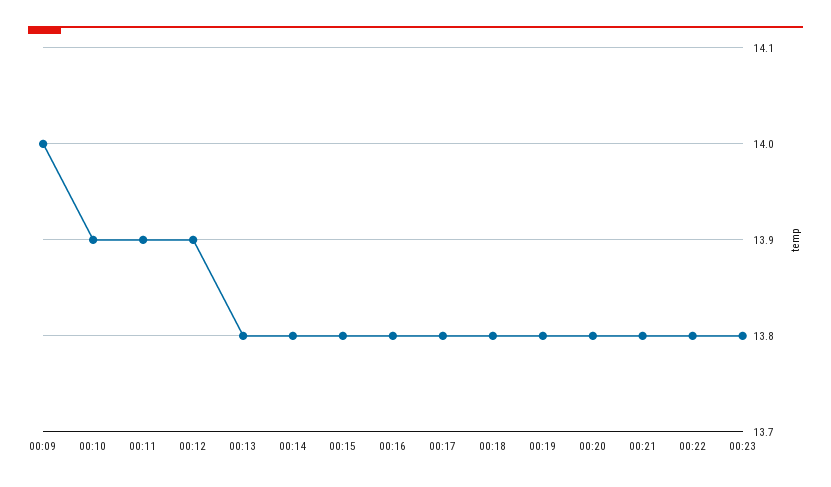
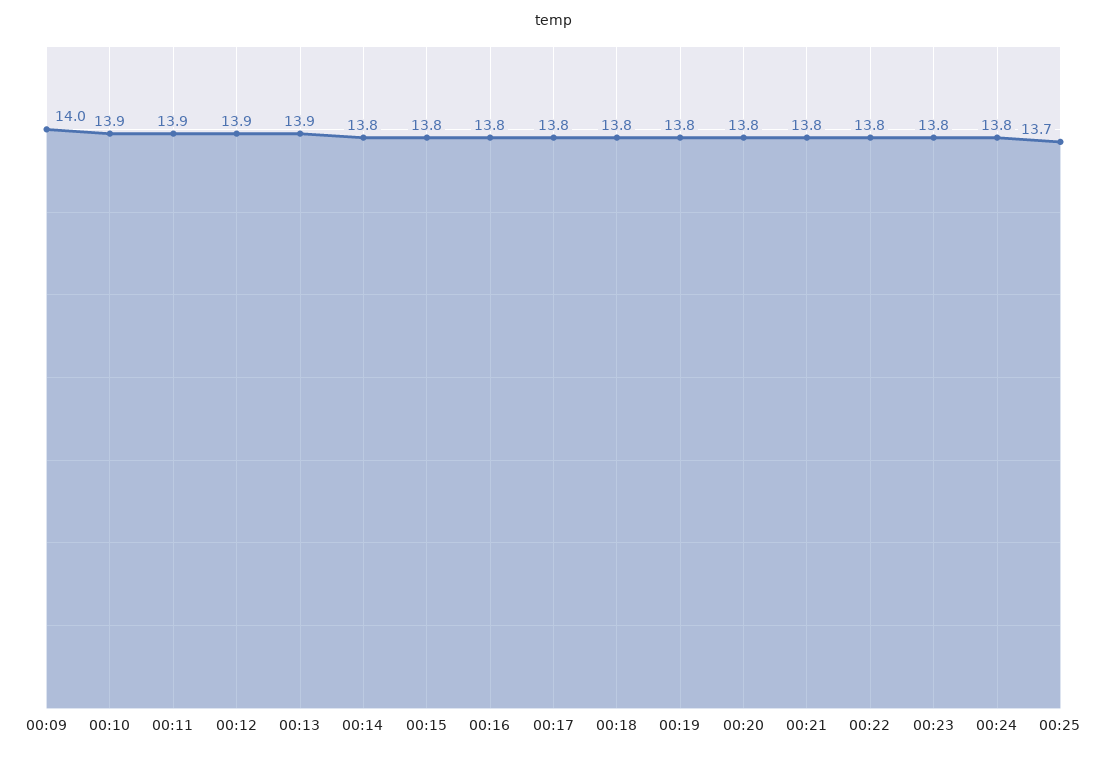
00:13: 13.8 -> 13.9
00:24: none -> 13.8
00:25: none -> 13.7

